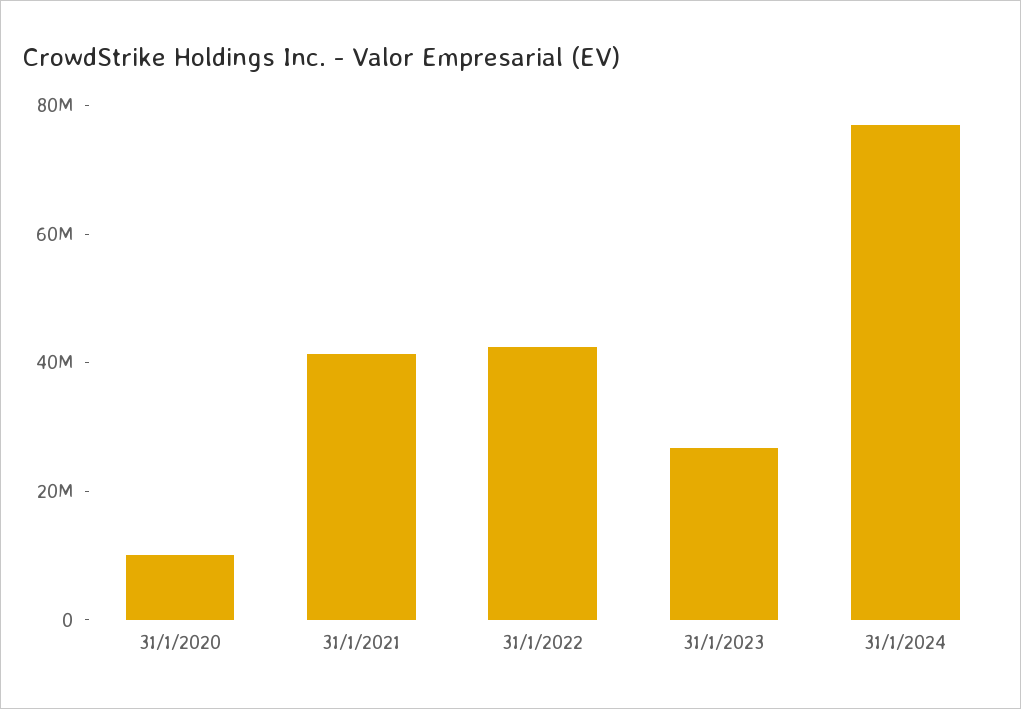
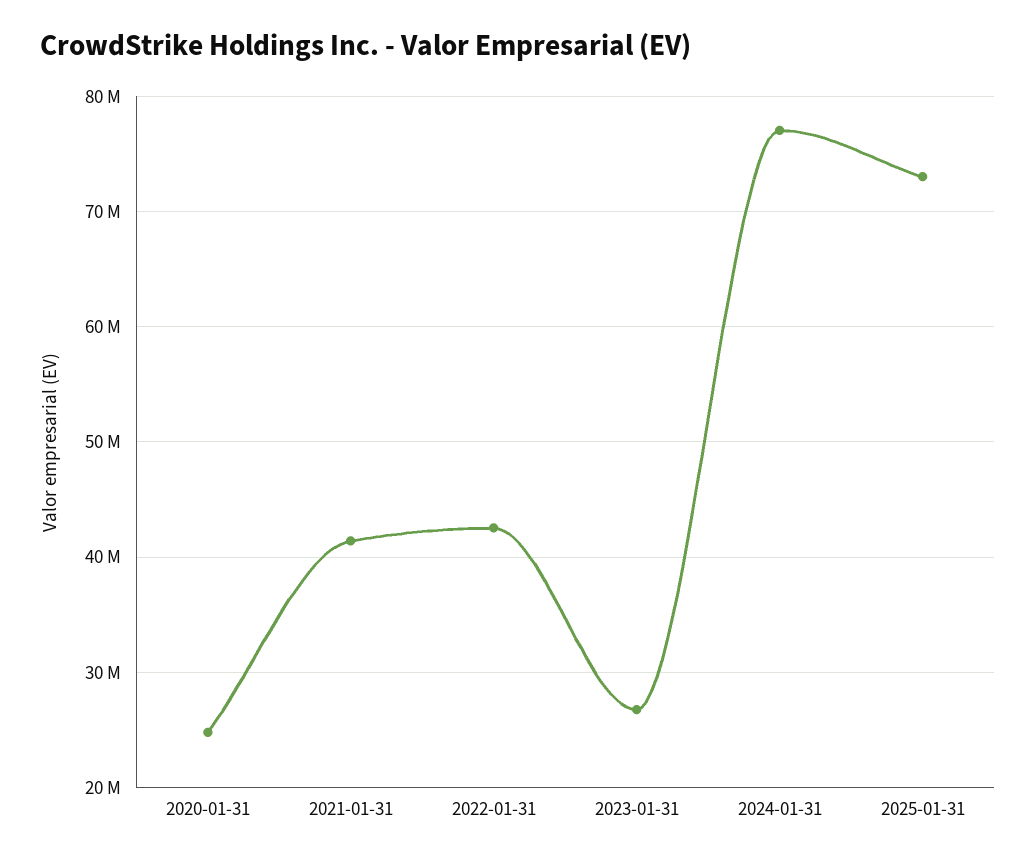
31/1/2020: 10000000 -> 25000000
2025-01-31: none -> 73000000

